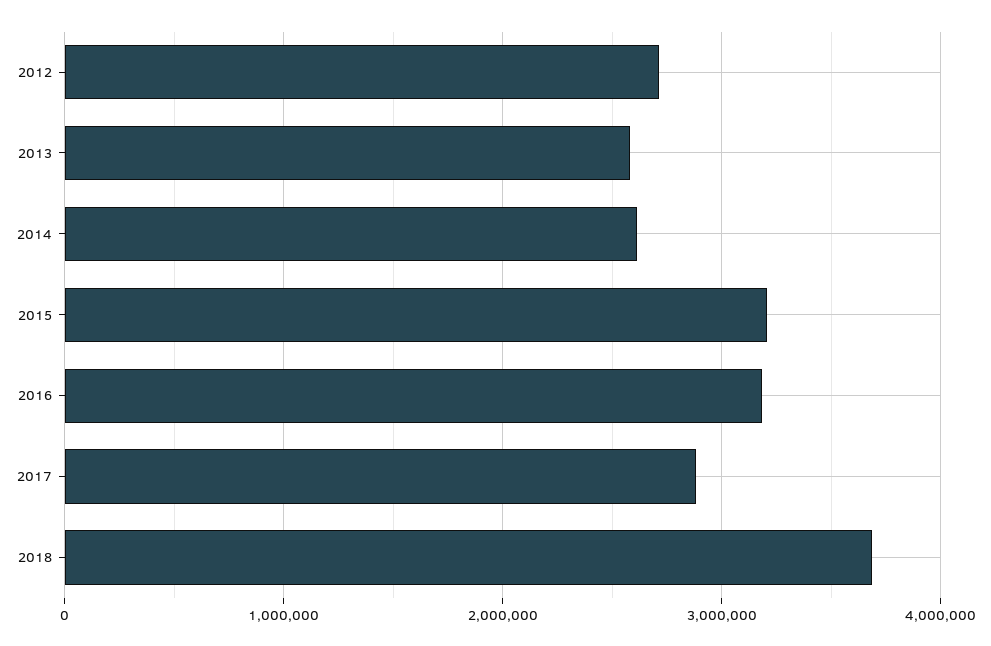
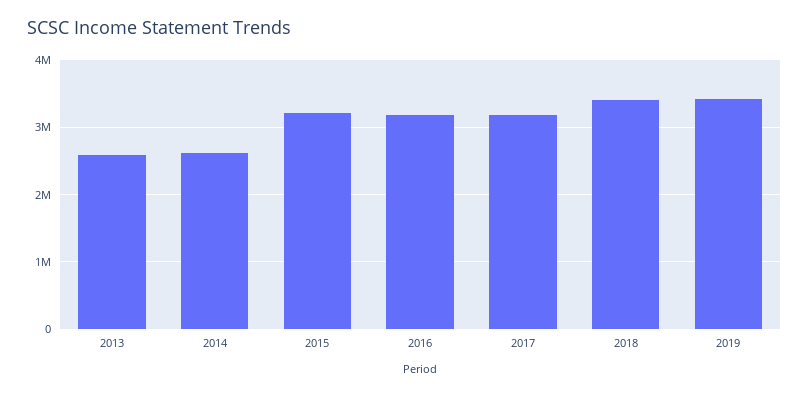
2012: 2700000 -> none
2017: 2900000 -> 3200000
2018: 3700000 -> 3400000
2019: none -> 3400000

